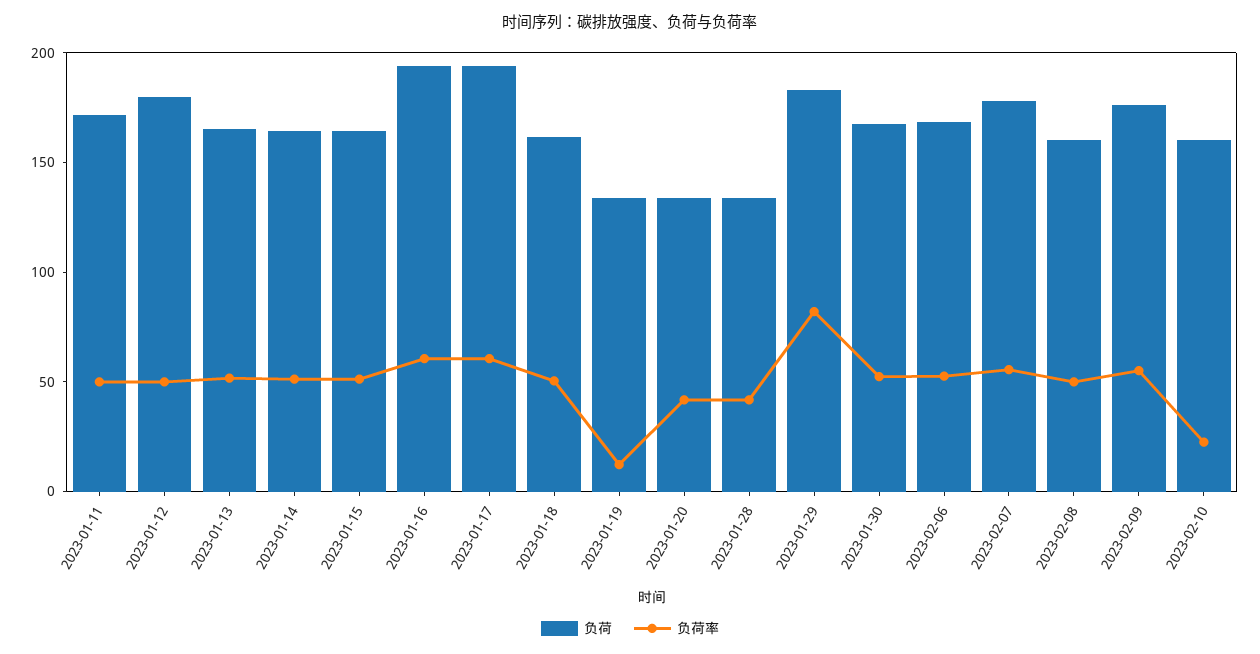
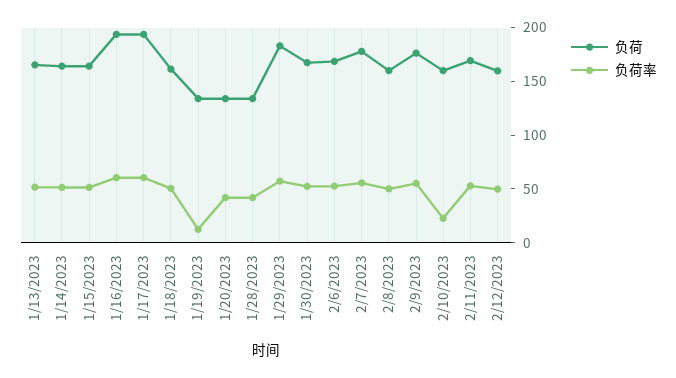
负荷, 2023-01-11: 170 -> none
负荷率, 2023-01-11: 50 -> none
负荷, 2023-01-12: 180 -> none
负荷率, 2023-01-12: 50 -> none
负荷率, 2023-01-29: 80 -> 60
负荷, 2/11/2023: none -> 170
负荷率, 2/11/2023: none -> 50
负荷, 2/12/2023: none -> 160
负荷率, 2/12/2023: none -> 50

